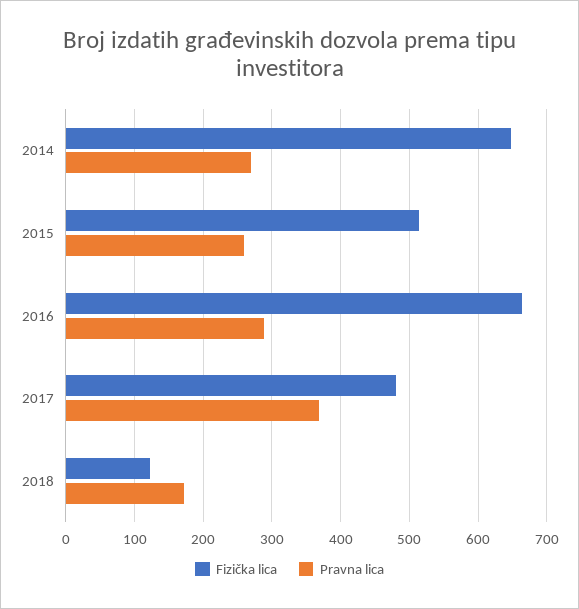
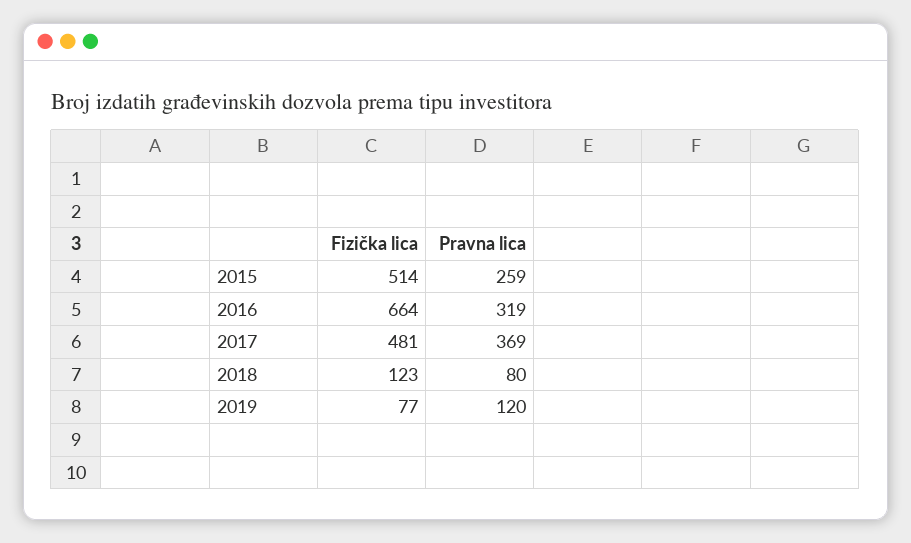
Fizička lica, 2014: 650 -> none
Pravna lica, 2014: 270 -> none
Pravna lica, 2016: 290 -> 319
Pravna lica, 2018: 170 -> 80
Fizička lica, 2019: none -> 77
Pravna lica, 2019: none -> 120

